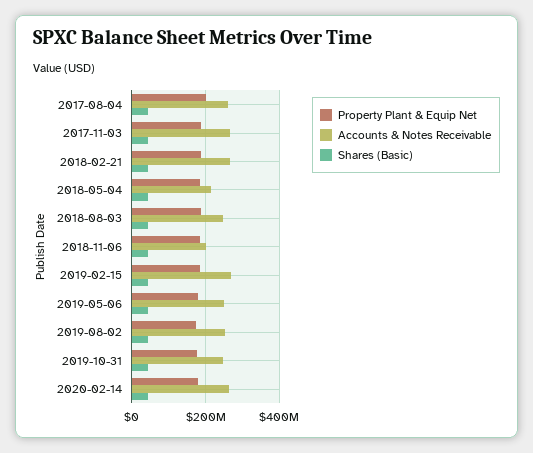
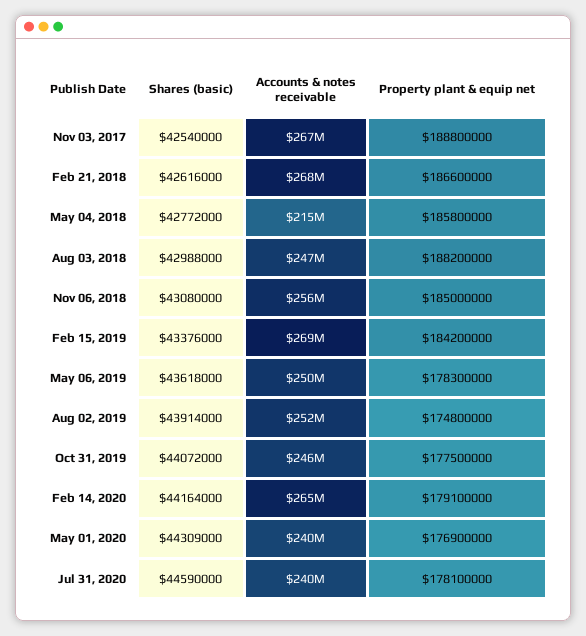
Property Plant & Equip Net, 2017-08-04: 200000000 -> none
Accounts & Notes Receivable, 2017-08-04: 260000000 -> none
Shares (Basic), 2017-08-04: 40000000 -> none
Accounts & Notes Receivable, 2018-11-06: 200000000 -> 256000000
Shares (Basic), May 01, 2020: none -> 44309000
Accounts & Notes Receivable, May 01, 2020: none -> 240000000
Property Plant & Equip Net, May 01, 2020: none -> 176900000
Shares (Basic), Jul 31, 2020: none -> 44590000
Accounts & Notes Receivable, Jul 31, 2020: none -> 240000000
Property Plant & Equip Net, Jul 31, 2020: none -> 178100000

